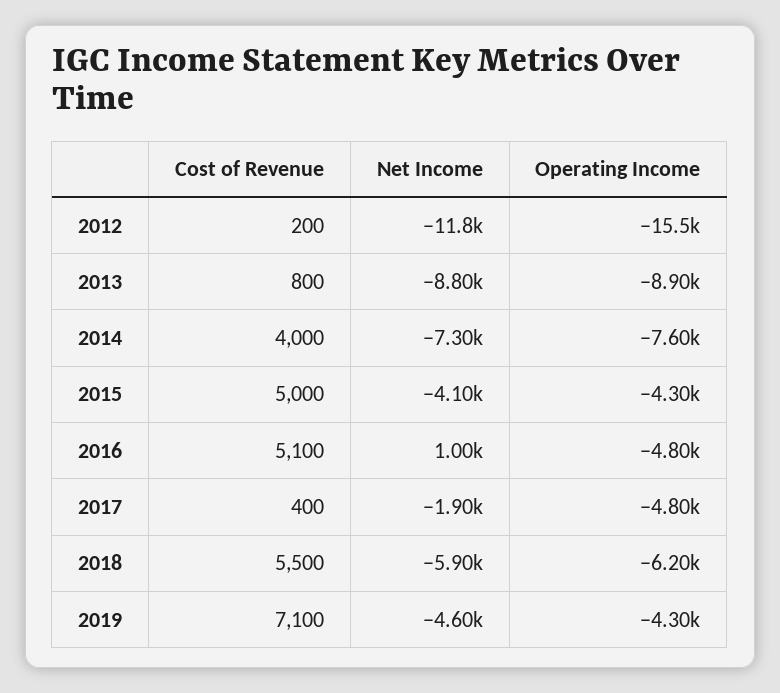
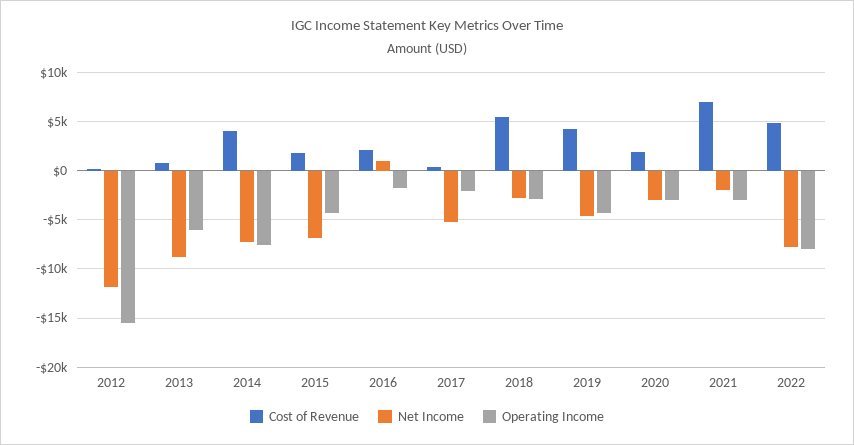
Operating Income, 2013: -8900 -> -6000
Cost of Revenue, 2015: 5000 -> 2000
Net Income, 2015: -4100 -> -7000
Cost of Revenue, 2016: 5100 -> 2000
Operating Income, 2016: -4800 -> -2000
Net Income, 2017: -1900 -> -5000
Operating Income, 2017: -4800 -> -2000
Net Income, 2018: -5900 -> -3000
Operating Income, 2018: -6200 -> -3000
Cost of Revenue, 2019: 7100 -> 4000
Cost of Revenue, 2020: none -> 2000
Net Income, 2020: none -> -3000
Operating Income, 2020: none -> -3000
Cost of Revenue, 2021: none -> 7000
Net Income, 2021: none -> -2000
Operating Income, 2021: none -> -3000
Cost of Revenue, 2022: none -> 5000
Net Income, 2022: none -> -8000
Operating Income, 2022: none -> -8000

